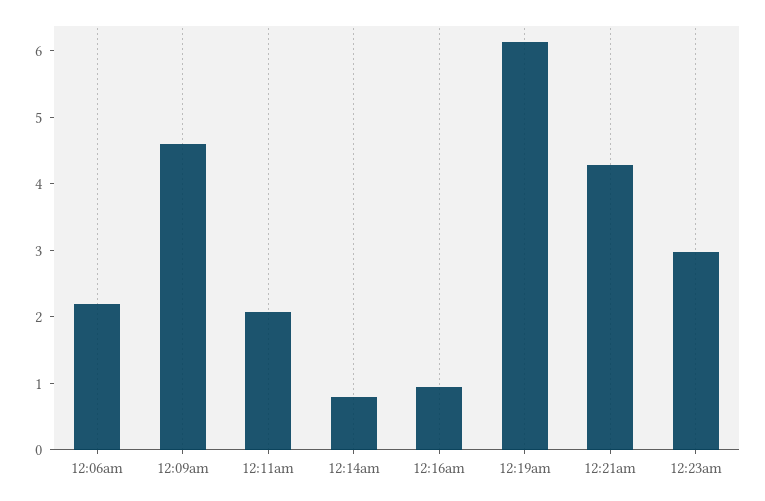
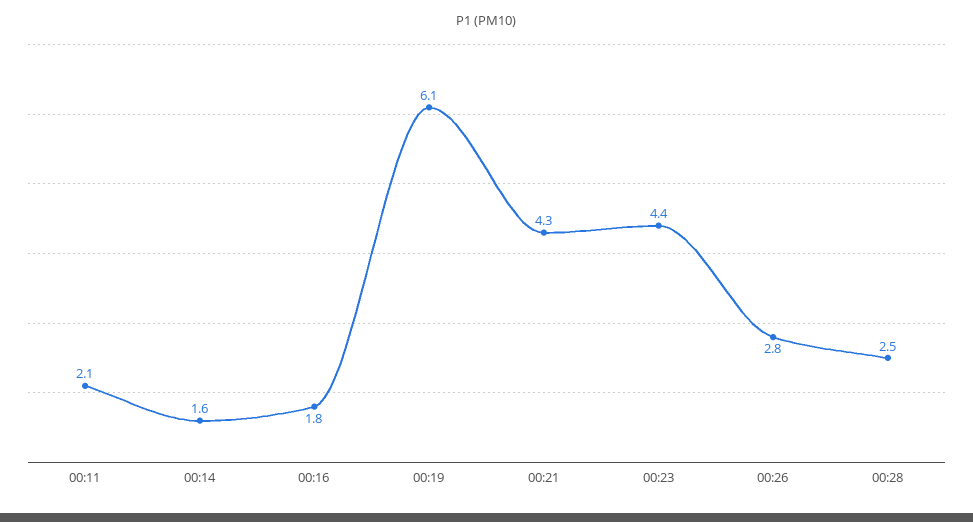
12:06am: 2.2 -> none
12:09am: 4.6 -> none
12:14am: 0.8 -> 1.6
12:16am: 1 -> 1.8
12:23am: 3 -> 4.4
00:26: none -> 2.8
00:28: none -> 2.5

